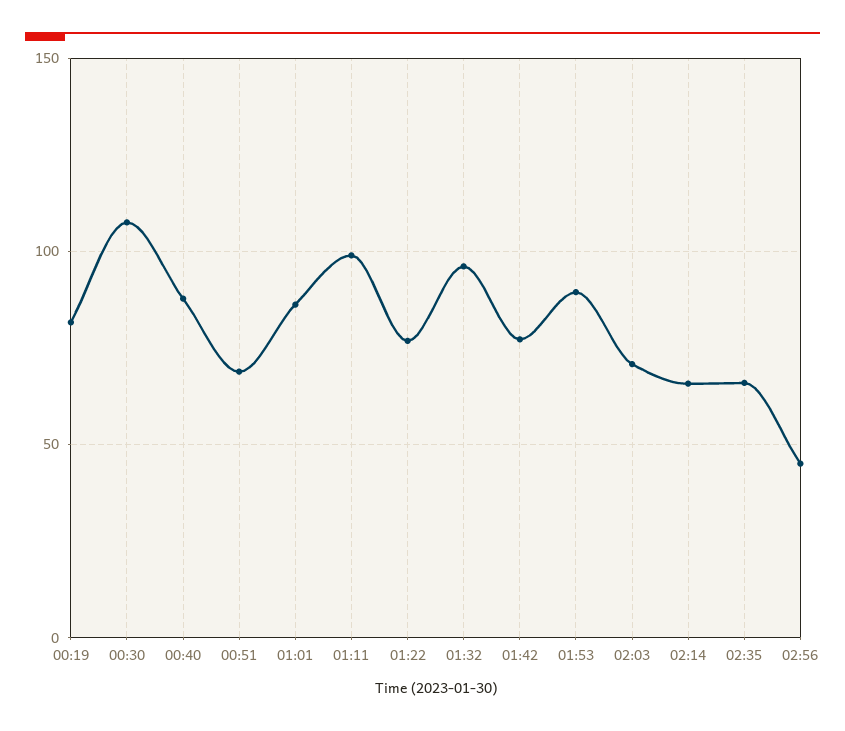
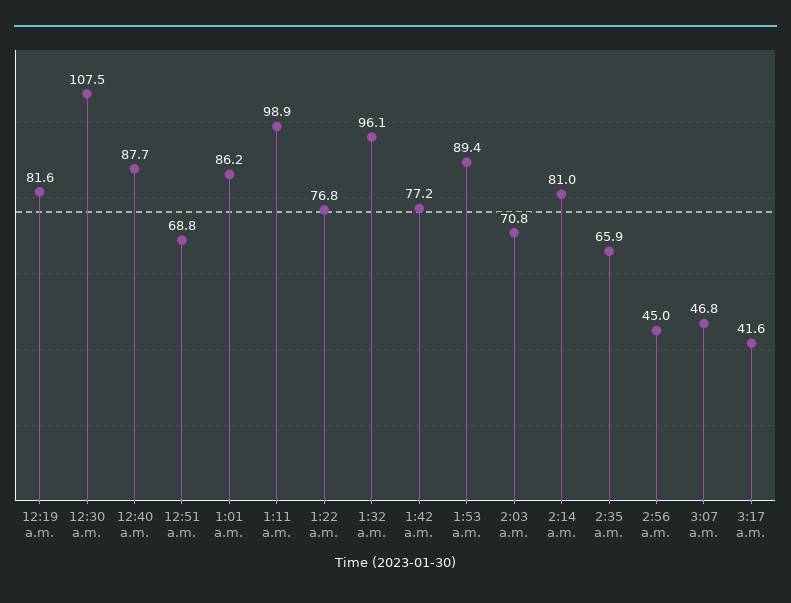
02:14: 65 -> 81
3:07 a.m.: none -> 46.8
3:17 a.m.: none -> 41.6

